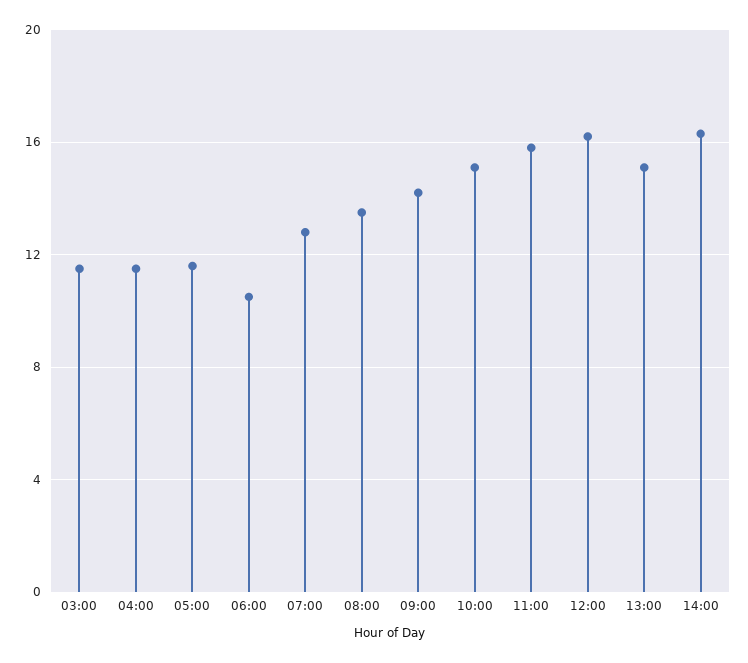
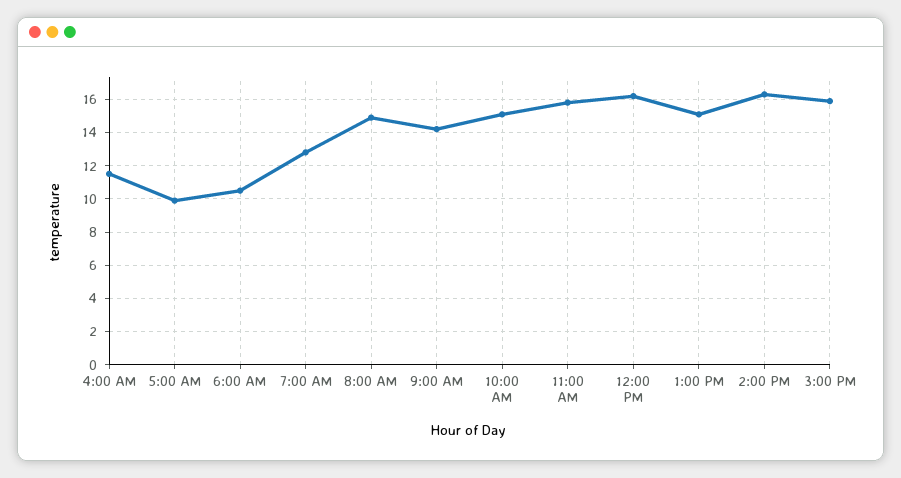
03:00: 11.5 -> none
05:00: 11.5 -> 10
08:00: 13.5 -> 15
3:00 PM: none -> 16

